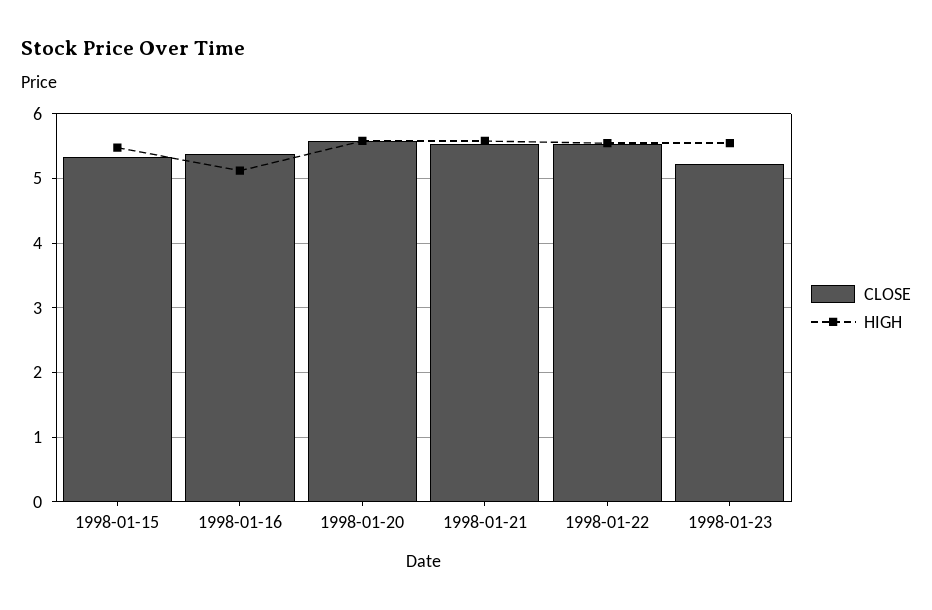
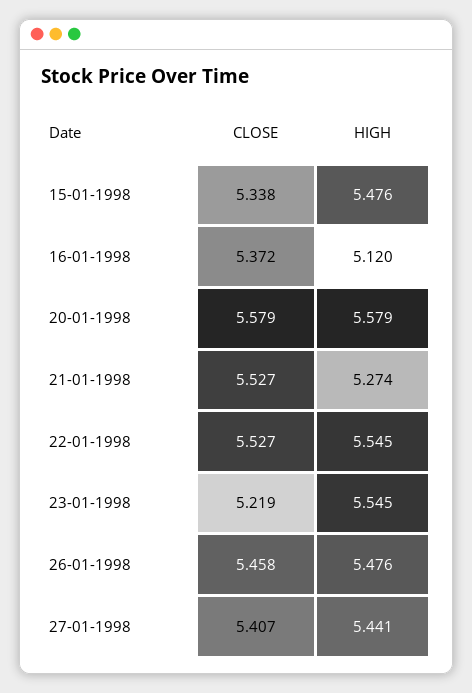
HIGH, 1998-01-21: 5.6 -> 5.274
CLOSE, 26-01-1998: none -> 5.458
HIGH, 26-01-1998: none -> 5.476
CLOSE, 27-01-1998: none -> 5.407
HIGH, 27-01-1998: none -> 5.441

